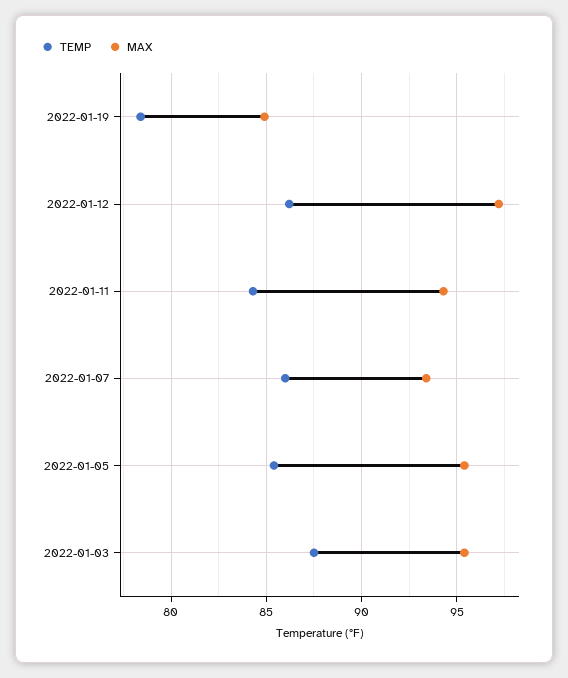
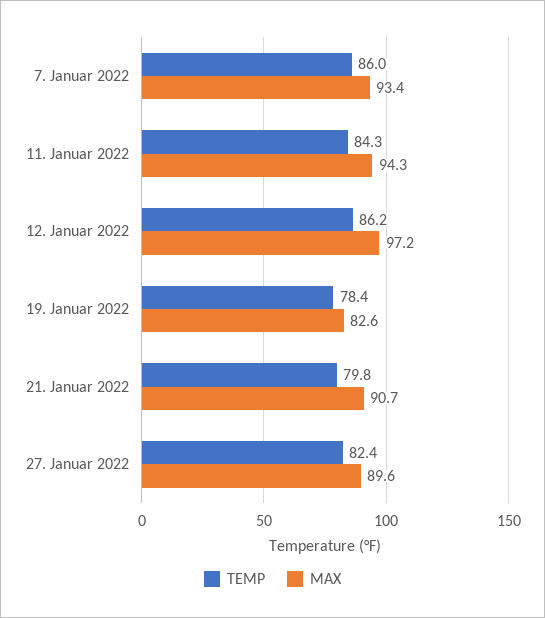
MAX, 2022-01-19: 85 -> 82.6
TEMP, 2022-01-05: 85.5 -> none
MAX, 2022-01-05: 95.5 -> none
TEMP, 2022-01-03: 87.5 -> none
MAX, 2022-01-03: 95.5 -> none
TEMP, 21. Januar 2022: none -> 79.8
MAX, 21. Januar 2022: none -> 90.7
TEMP, 27. Januar 2022: none -> 82.4
MAX, 27. Januar 2022: none -> 89.6

